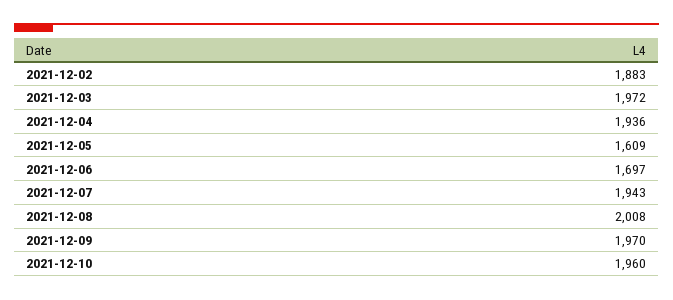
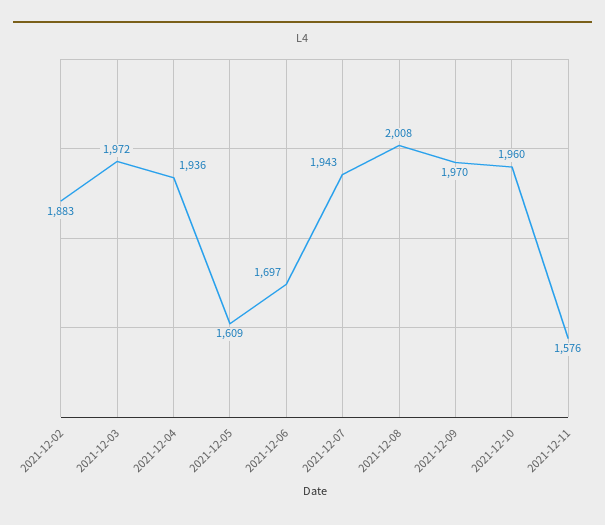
2021-12-11: none -> 1576

